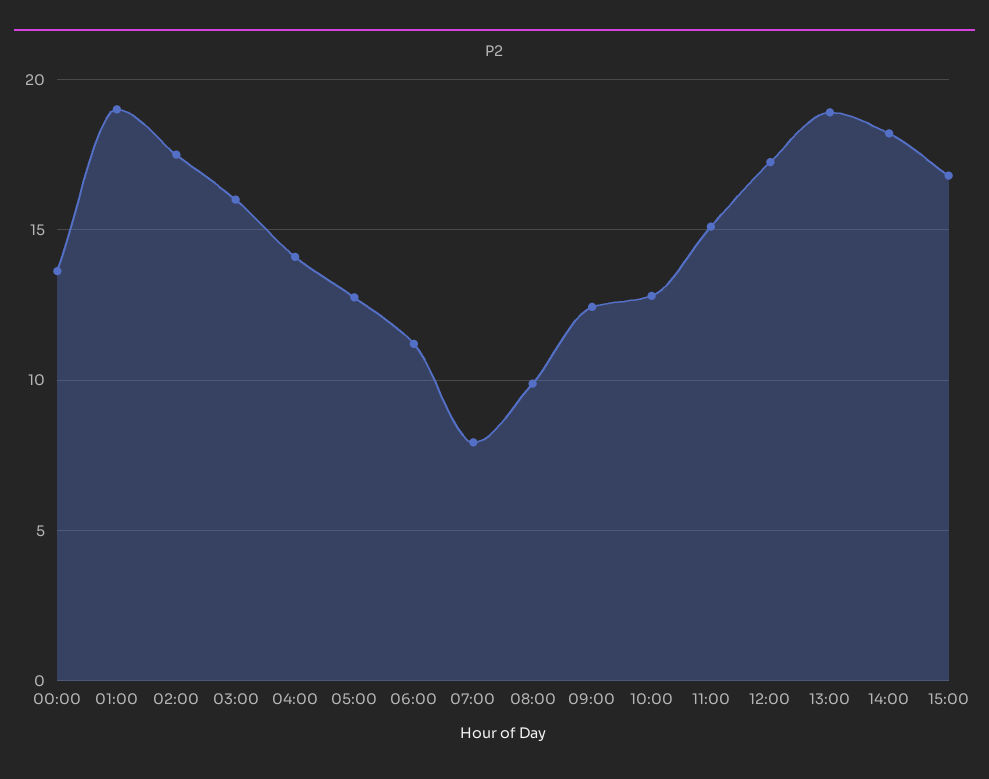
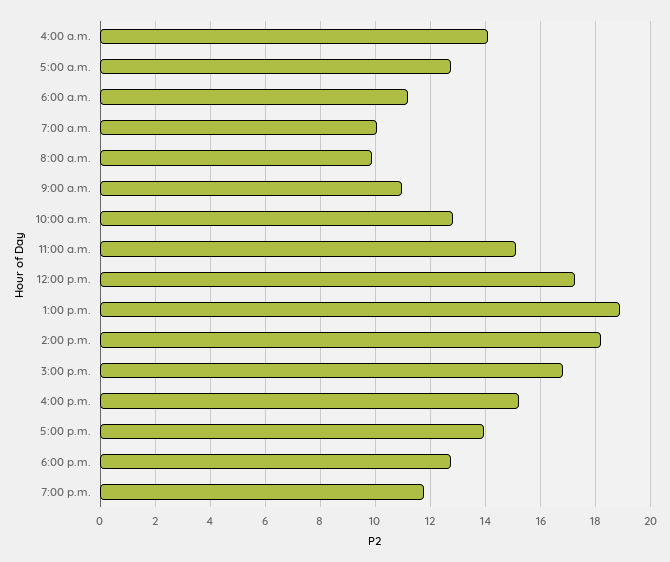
00:00: 13.5 -> none
01:00: 19 -> none
02:00: 17.5 -> none
03:00: 16 -> none
07:00: 8 -> 10
09:00: 12.5 -> 11
4:00 p.m.: none -> 15.25
5:00 p.m.: none -> 14
6:00 p.m.: none -> 12.75
7:00 p.m.: none -> 11.75

